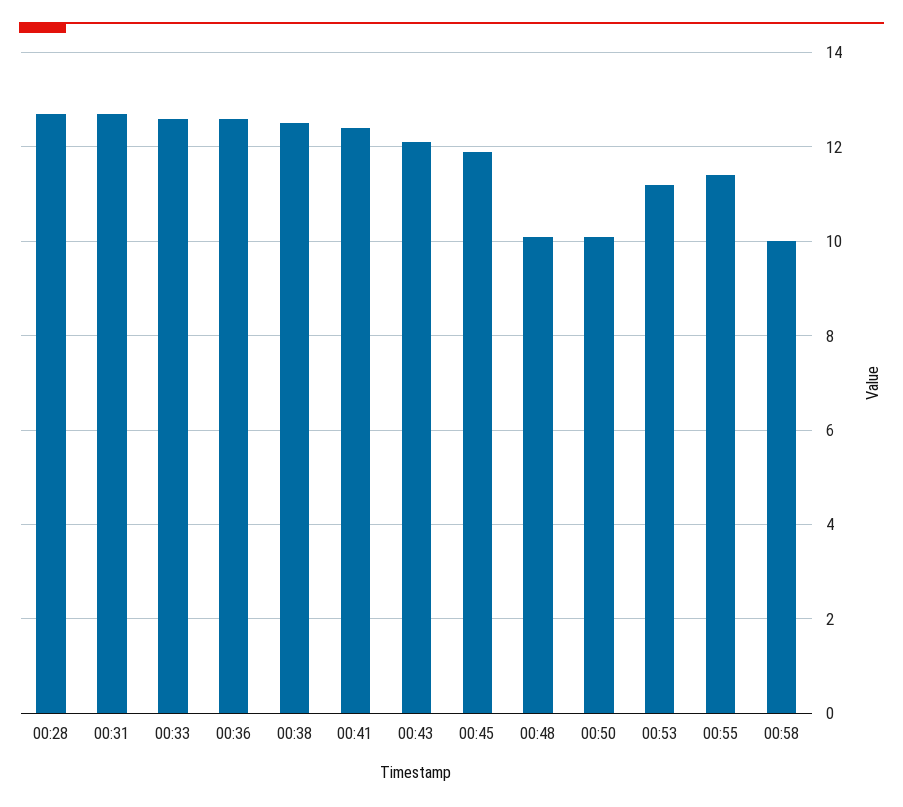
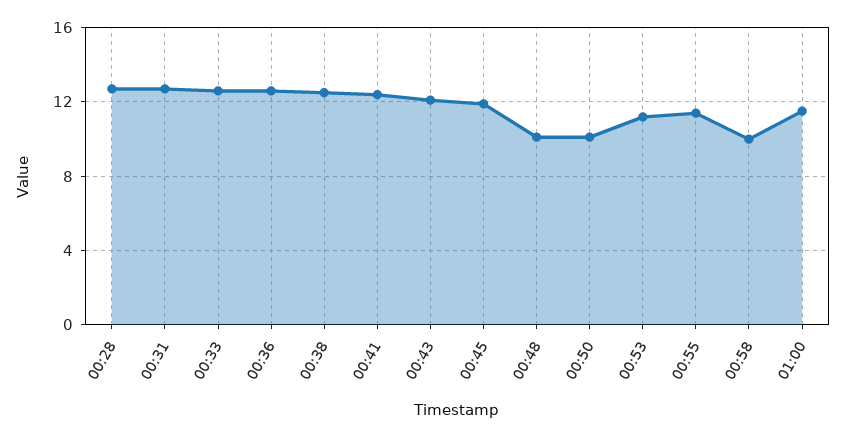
01:00: none -> 11.5

